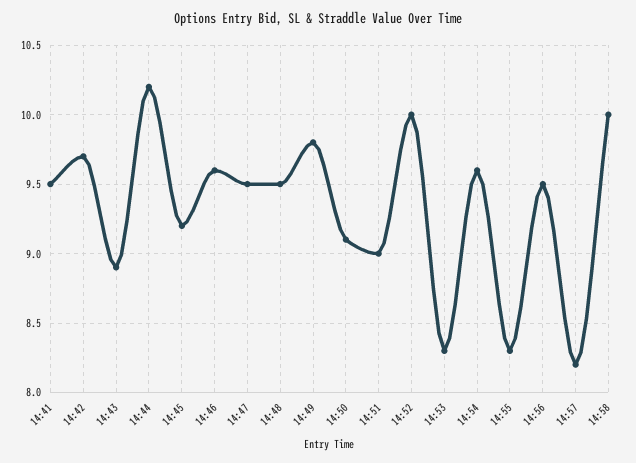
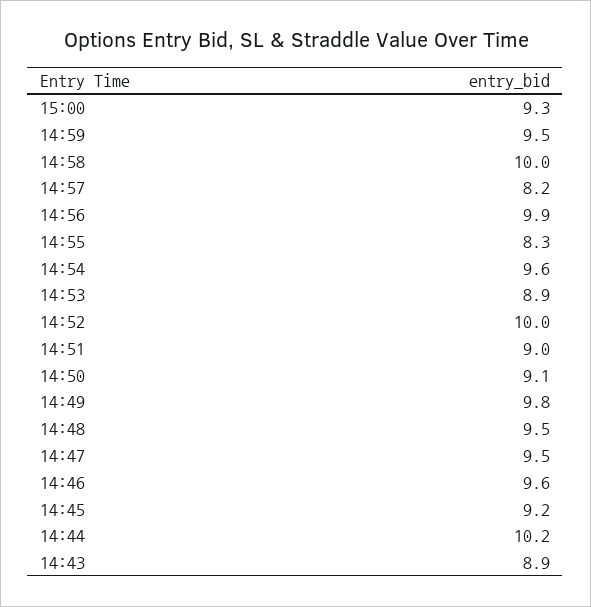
14:41: 9.5 -> none
14:42: 9.7 -> none
14:53: 8.3 -> 8.9
14:56: 9.5 -> 9.9
15:00: none -> 9.3
14:59: none -> 9.5

